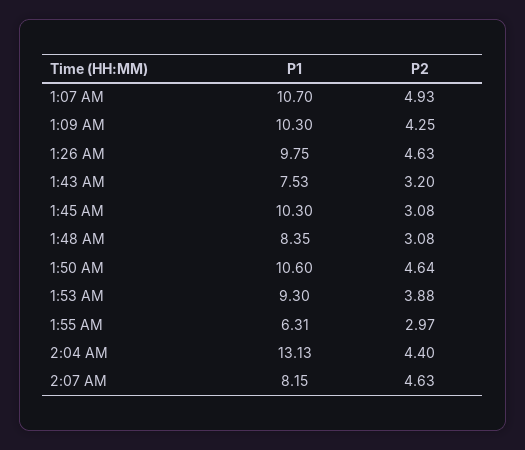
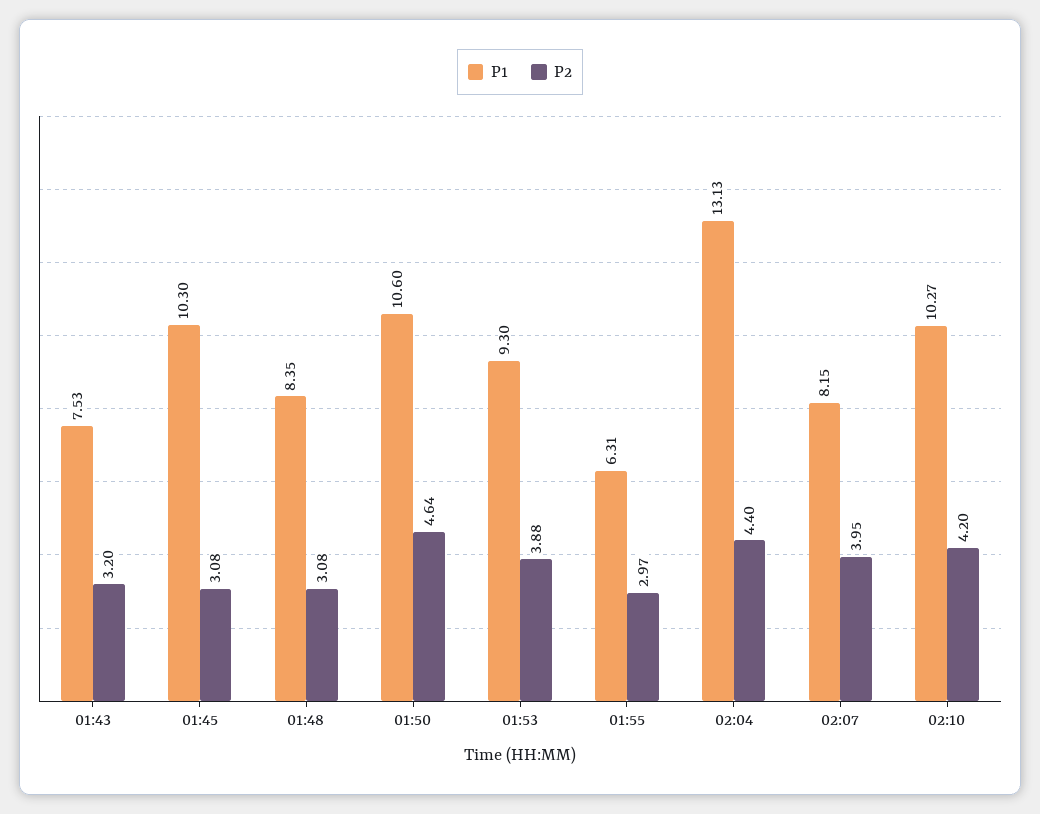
P1, 1:07 AM: 10.7 -> none
P2, 1:07 AM: 4.93 -> none
P1, 1:09 AM: 10.3 -> none
P2, 1:09 AM: 4.25 -> none
P1, 1:26 AM: 9.75 -> none
P2, 1:26 AM: 4.63 -> none
P2, 2:07 AM: 4.63 -> 3.95
P1, 02:10: none -> 10.27
P2, 02:10: none -> 4.2

